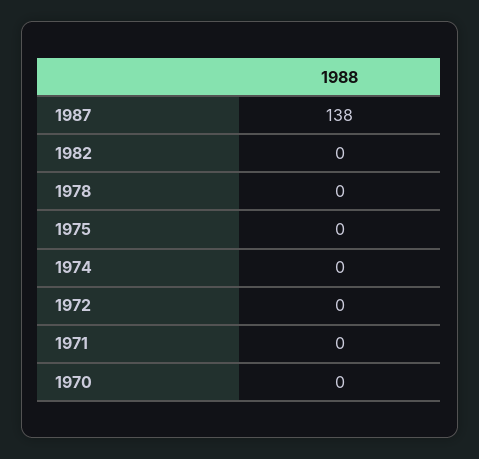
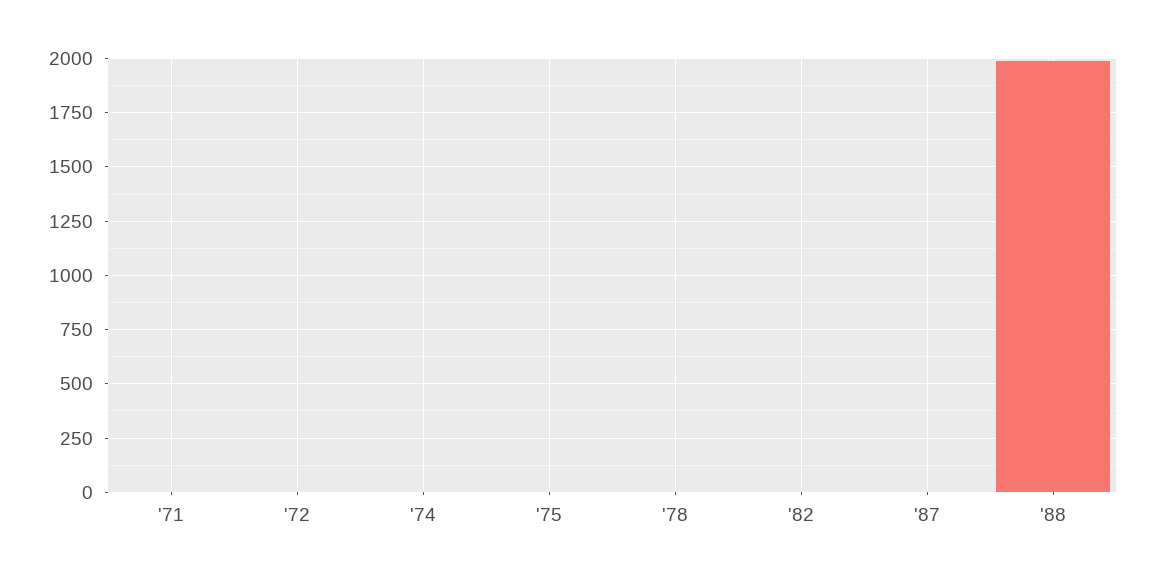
1987: 138 -> 0
1970: 0 -> none
'88: none -> 2000

